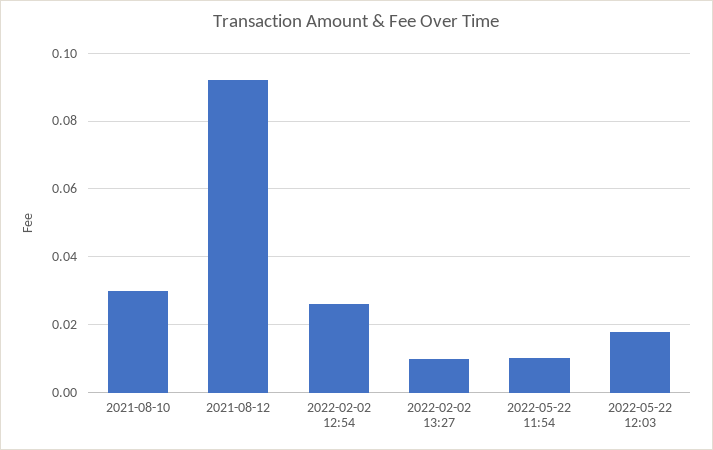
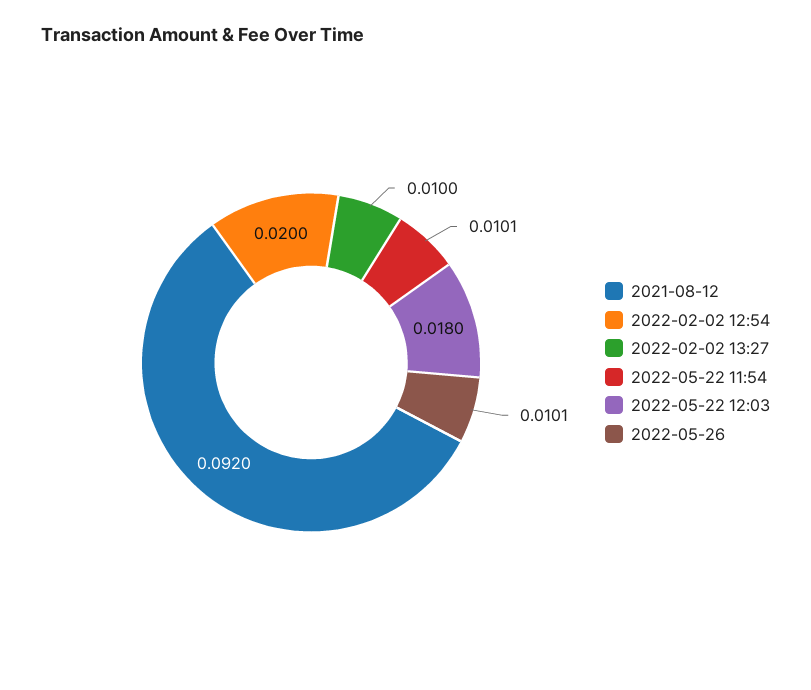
2021-08-10: 0.03 -> none
2022-02-02 12:54: 0.026 -> 0.02
2022-05-26: none -> 0.0101

